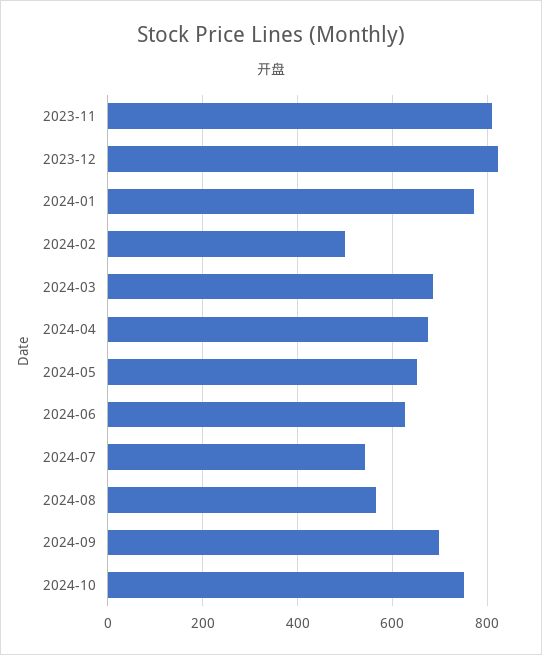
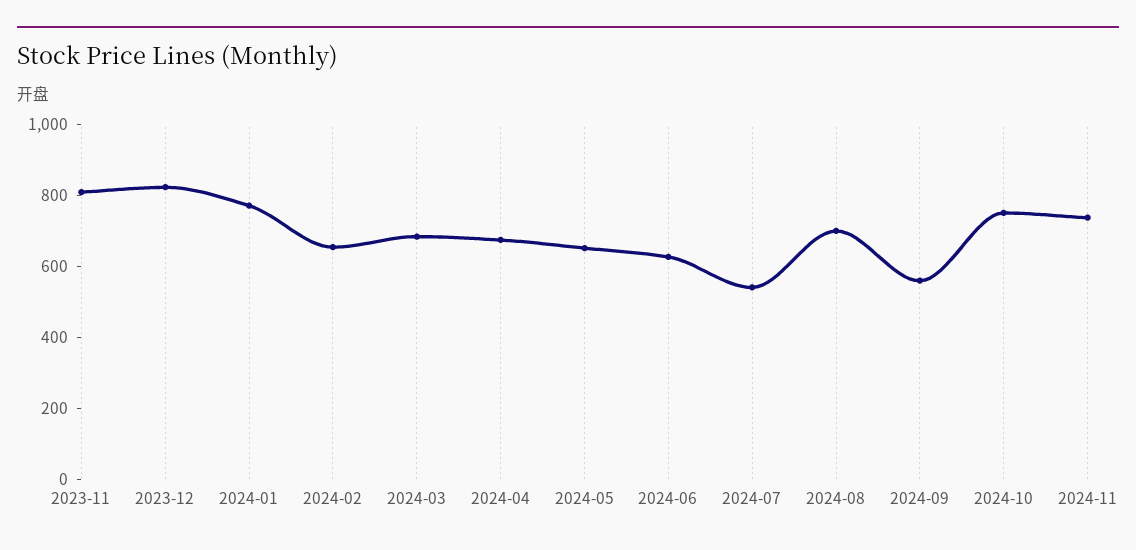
2024-02: 500 -> 650
2024-08: 560 -> 700
2024-09: 700 -> 550
2024-11: none -> 750

